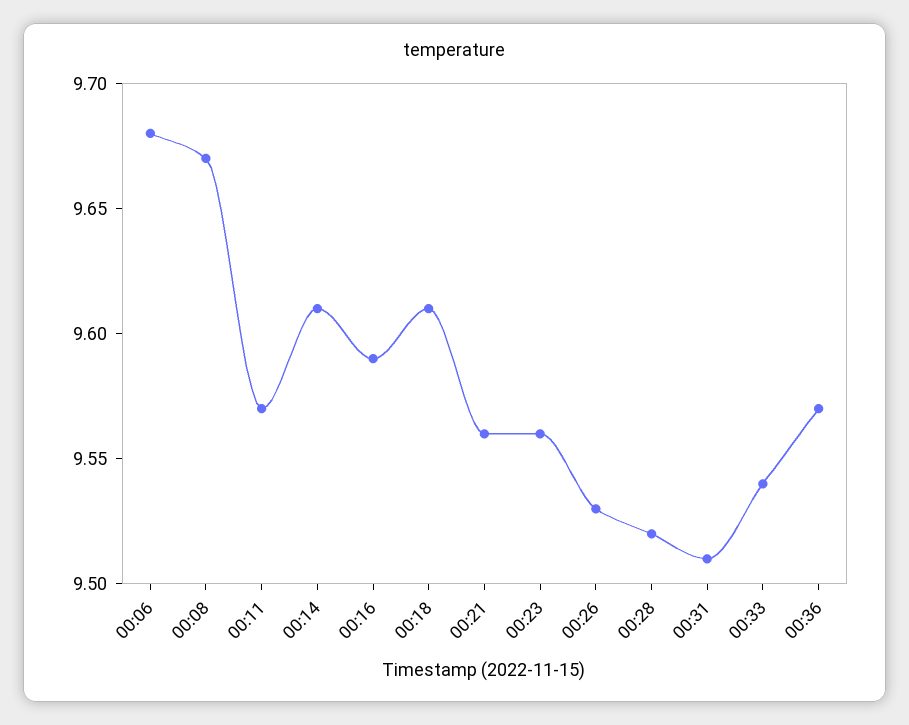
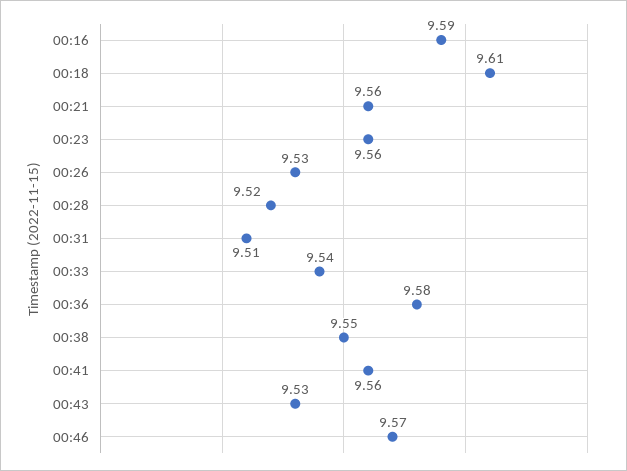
00:06: 9.68 -> none
00:08: 9.67 -> none
00:11: 9.57 -> none
00:14: 9.61 -> none
00:36: 9.57 -> 9.58
00:38: none -> 9.55
00:41: none -> 9.56
00:43: none -> 9.53
00:46: none -> 9.57

